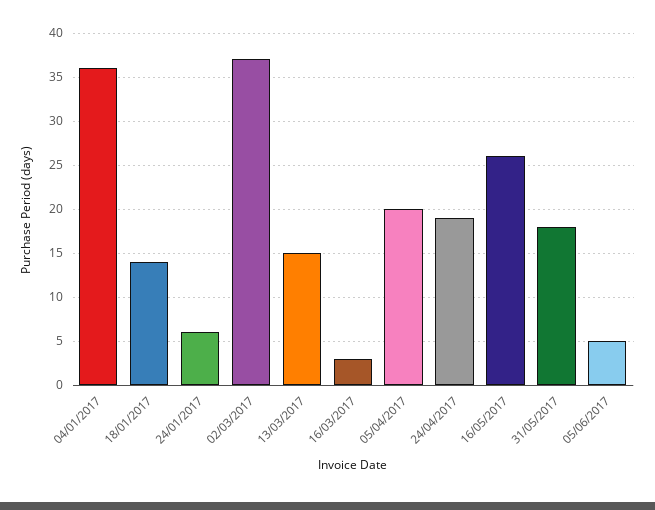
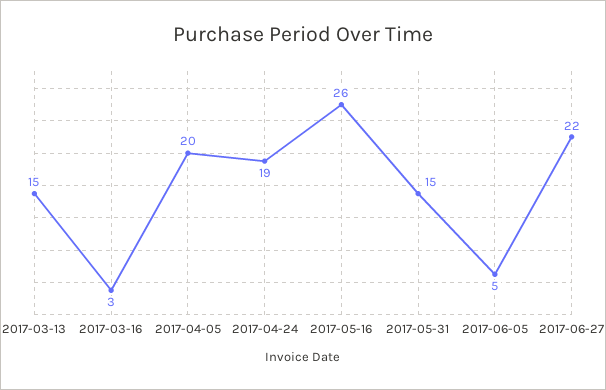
04/01/2017: 36 -> none
18/01/2017: 14 -> none
24/01/2017: 6 -> none
02/03/2017: 37 -> none
31/05/2017: 18 -> 15
2017-06-27: none -> 22

